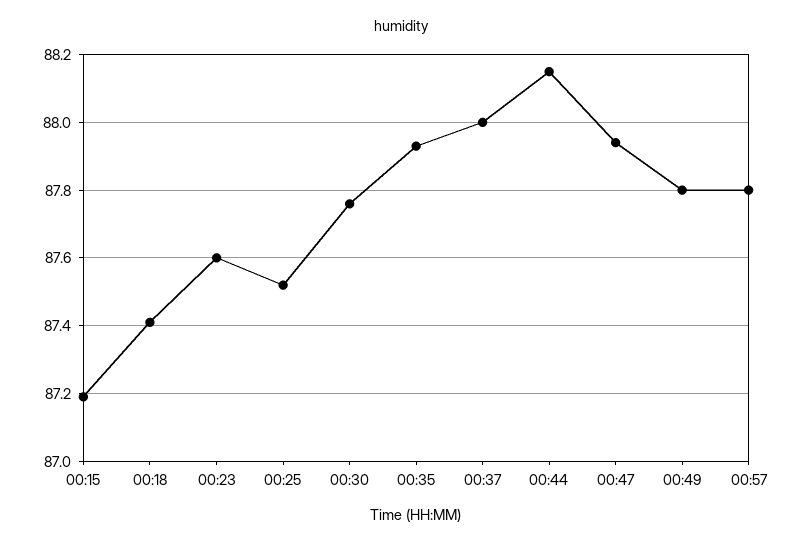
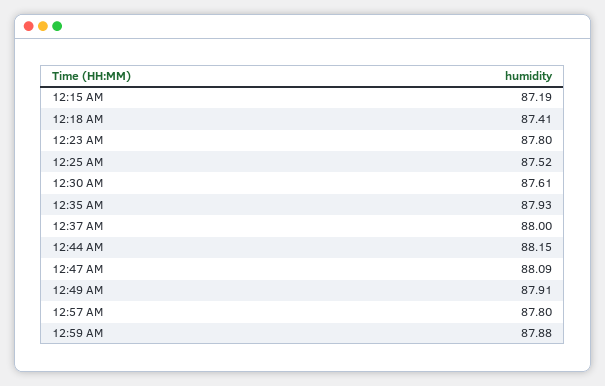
00:23: 87.6 -> 87.8
00:30: 87.75 -> 87.61
00:47: 87.95 -> 88.09
00:49: 87.8 -> 87.91
12:59 AM: none -> 87.88

